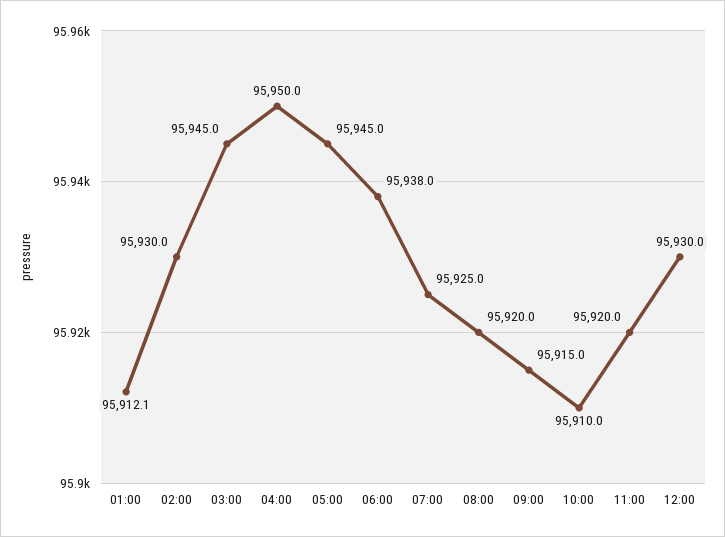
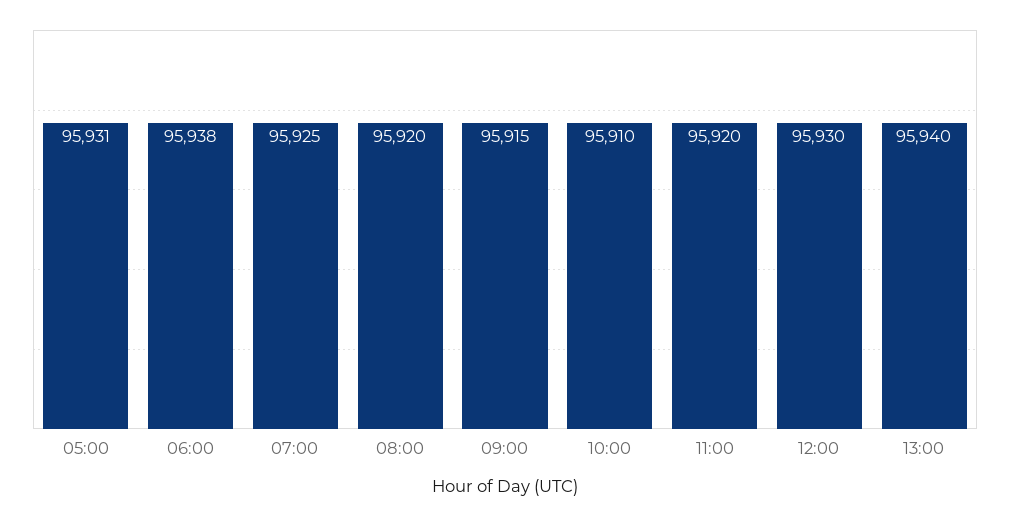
01:00: 95912.1 -> none
02:00: 95930 -> none
03:00: 95945 -> none
04:00: 95950 -> none
05:00: 95945 -> 95931
13:00: none -> 95940

